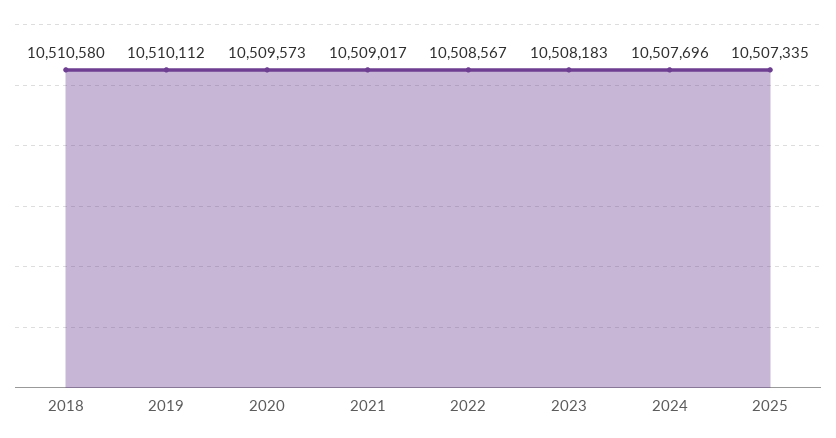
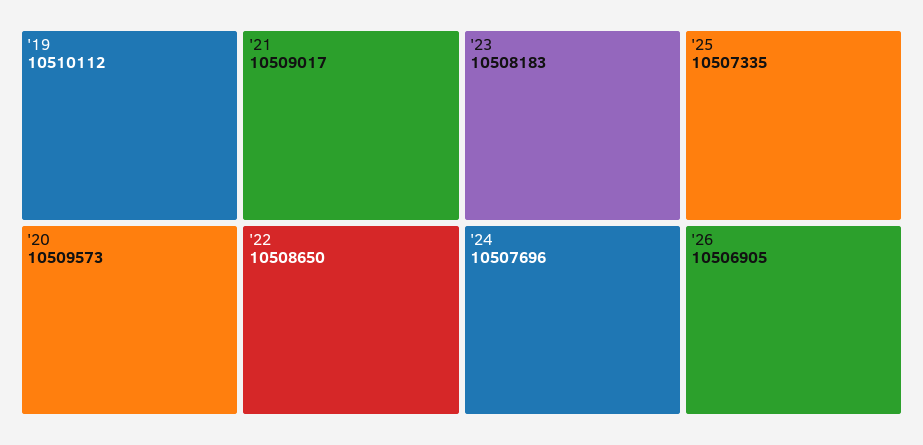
2018: 10510580 -> none
2022: 10508567 -> 10508650
'26: none -> 10506905

